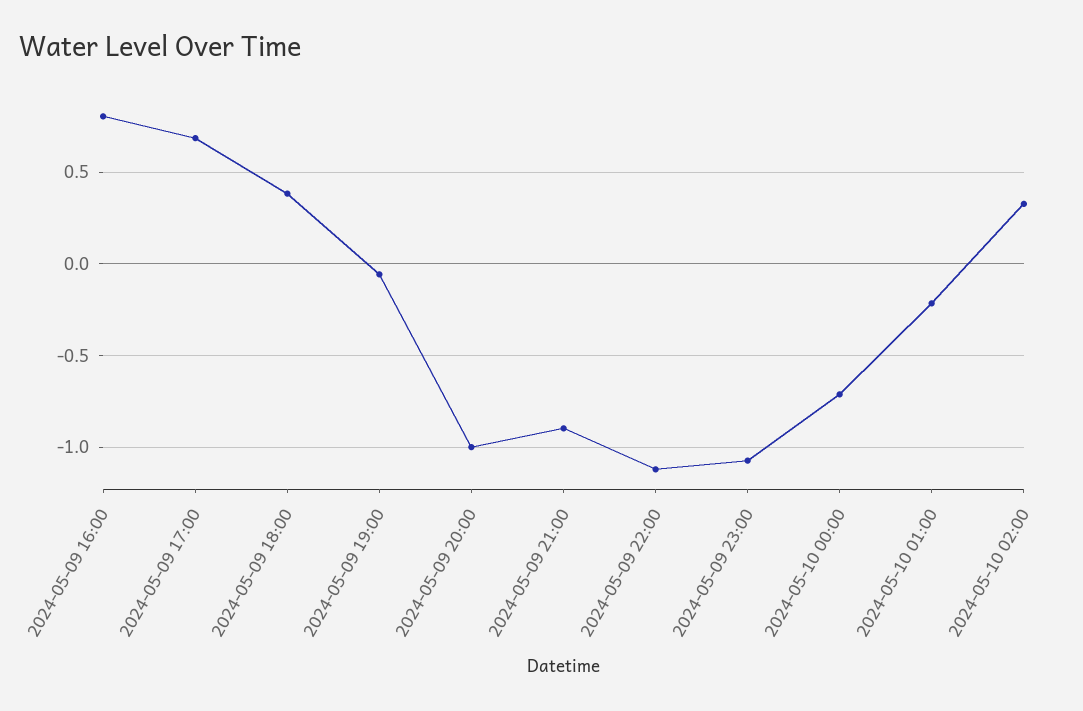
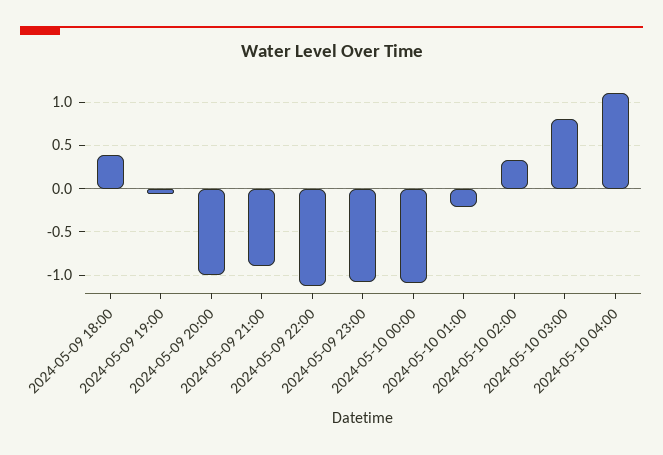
2024-05-09 16:00: 0.8 -> none
2024-05-09 17:00: 0.7 -> none
2024-05-10 00:00: -0.7 -> -1.1
2024-05-10 03:00: none -> 0.8
2024-05-10 04:00: none -> 1.1

